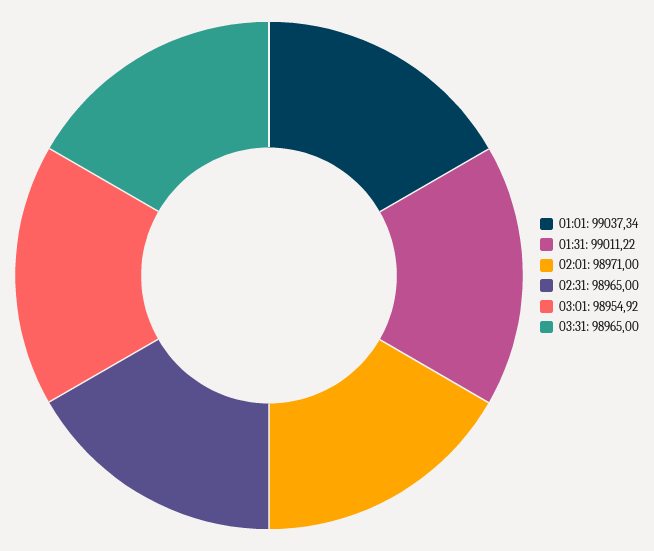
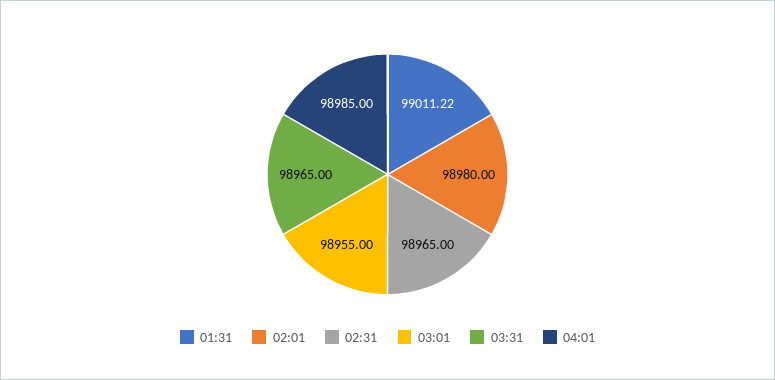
01:01: 99037.34 -> none
02:01: 98971 -> 98980
03:01: 98954.92 -> 98955
04:01: none -> 98985

